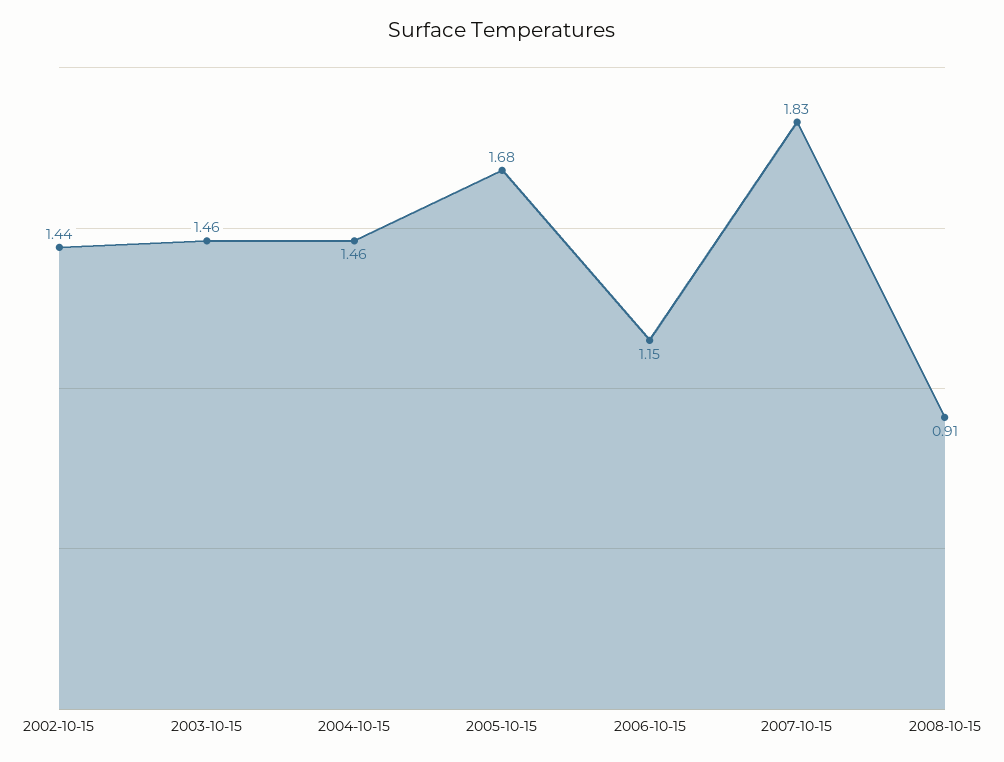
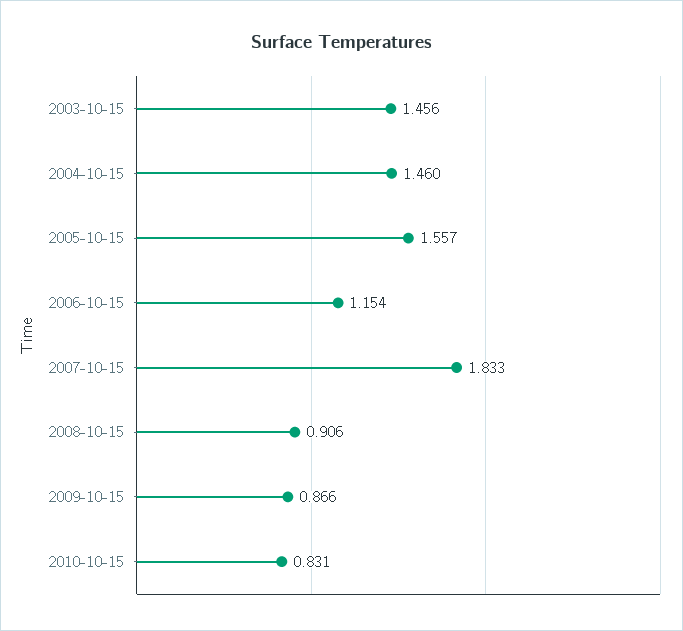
2002-10-15: 1.44 -> none
2005-10-15: 1.68 -> 1.557
2009-10-15: none -> 0.866
2010-10-15: none -> 0.831

